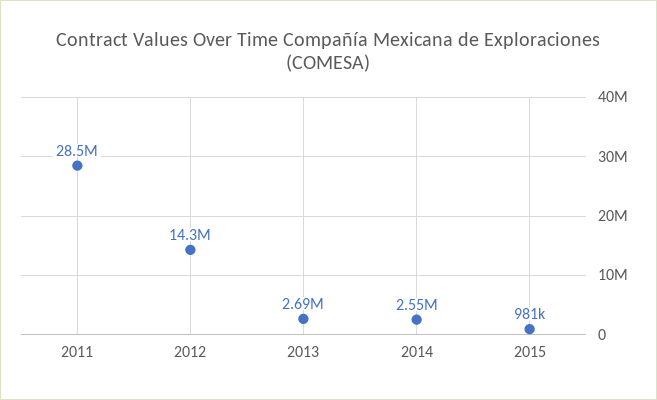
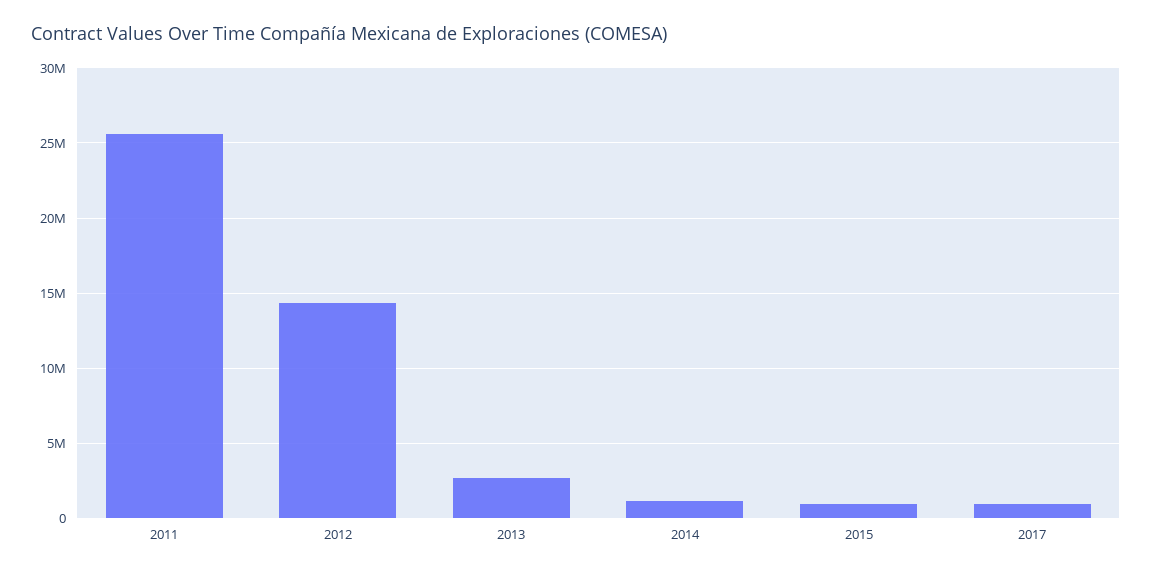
2011: 28500000 -> 25500000
2014: 2550000 -> 1000000
2017: none -> 1000000

